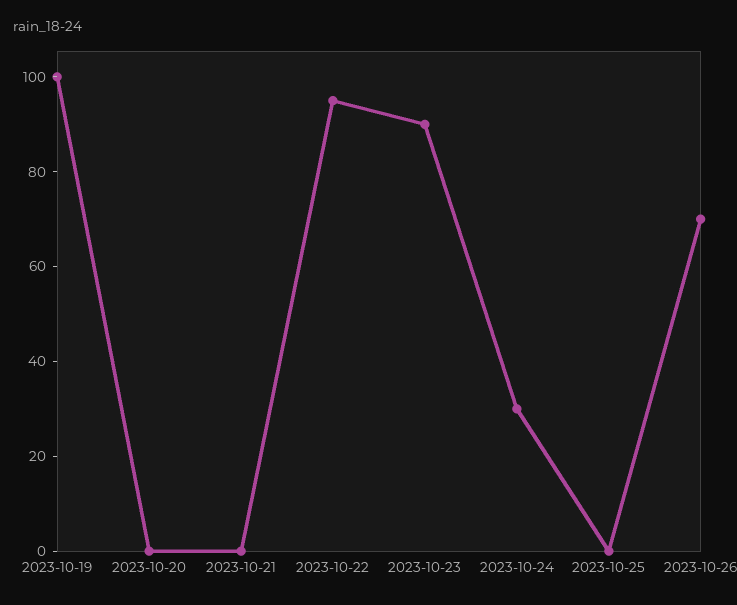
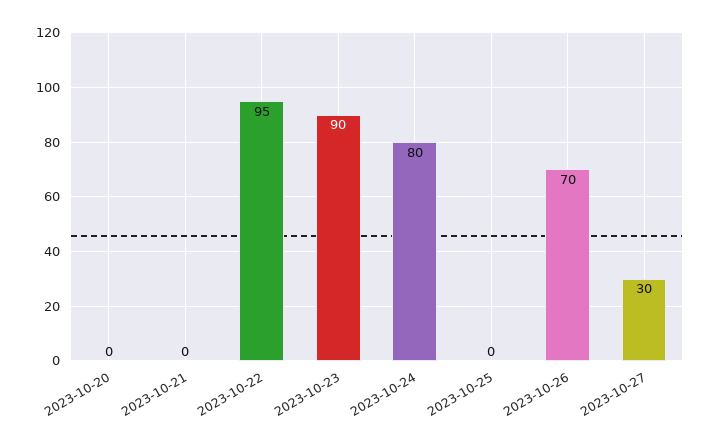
2023-10-19: 100 -> none
2023-10-24: 30 -> 80
2023-10-27: none -> 30

